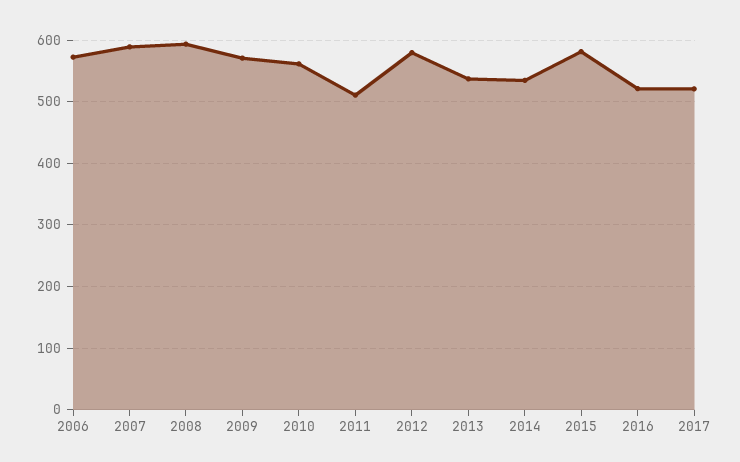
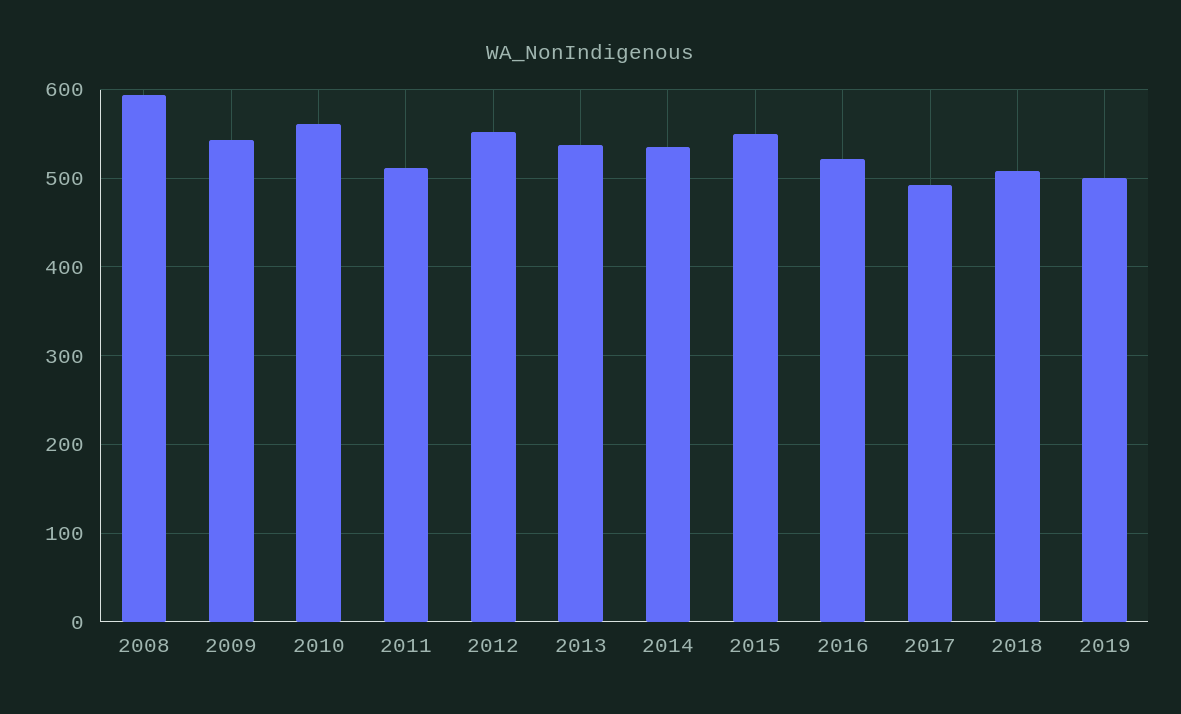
2006: 570 -> none
2007: 590 -> none
2009: 570 -> 540
2012: 580 -> 550
2015: 580 -> 550
2017: 520 -> 490
2018: none -> 510
2019: none -> 500

